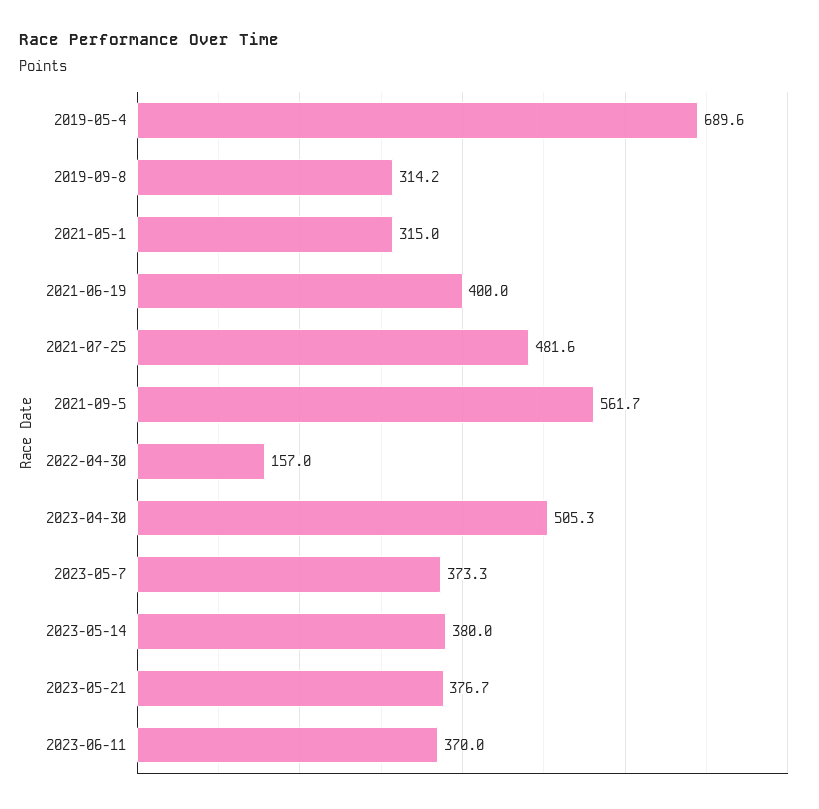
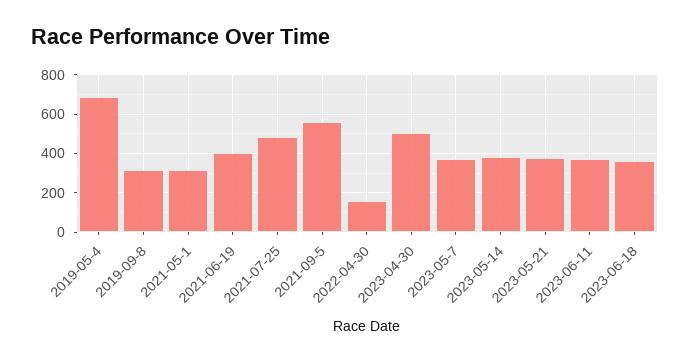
2023-06-18: none -> 350

